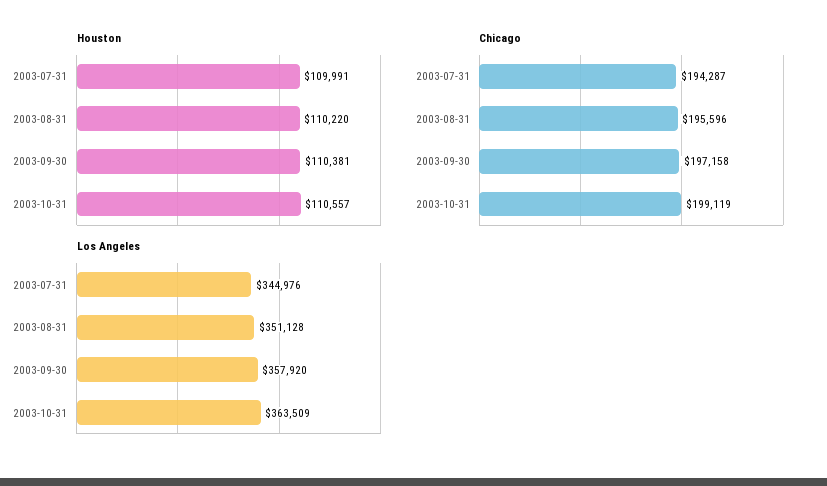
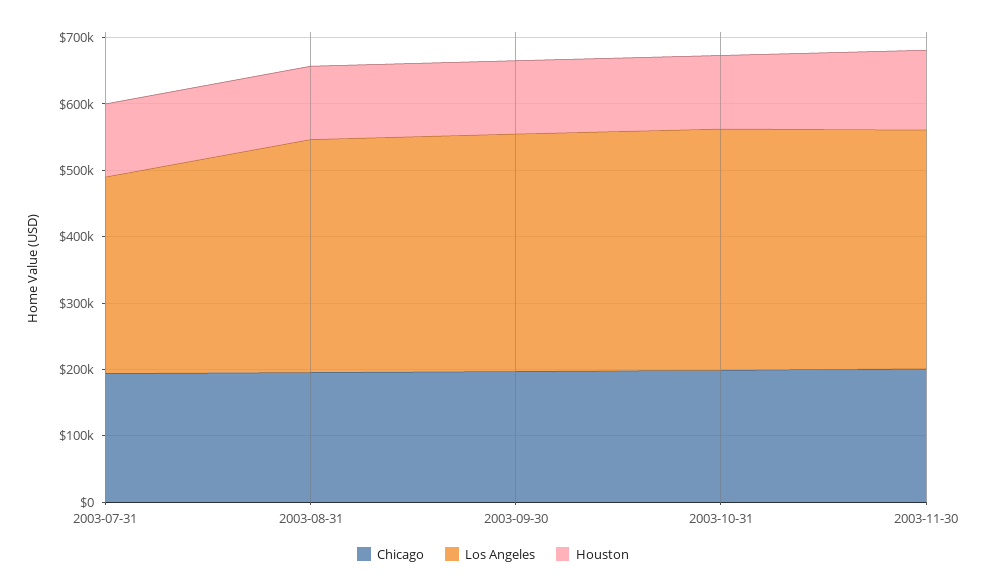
Los Angeles, 2003-07-31: 344976 -> 300000
Chicago, 2003-11-30: none -> 200000
Los Angeles, 2003-11-30: none -> 360000
Houston, 2003-11-30: none -> 120000

